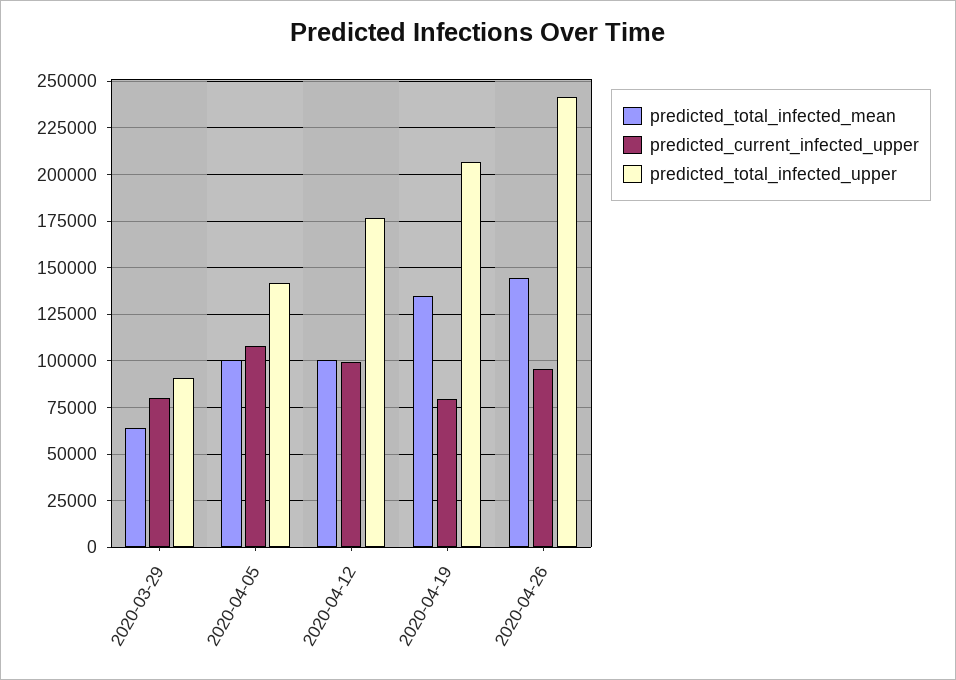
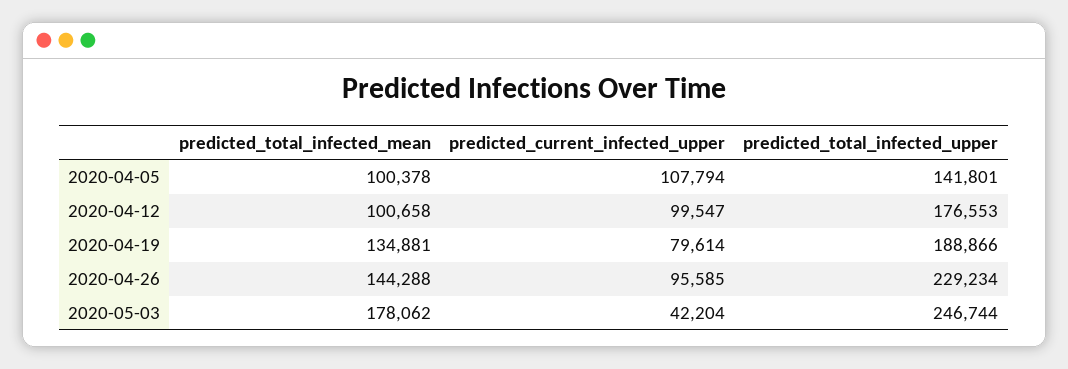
predicted_total_infected_mean, 2020-03-29: 65000 -> none
predicted_current_infected_upper, 2020-03-29: 80000 -> none
predicted_total_infected_upper, 2020-03-29: 90000 -> none
predicted_total_infected_upper, 2020-04-19: 205000 -> 188866
predicted_total_infected_upper, 2020-04-26: 240000 -> 229234
predicted_total_infected_mean, 2020-05-03: none -> 178062
predicted_current_infected_upper, 2020-05-03: none -> 42204
predicted_total_infected_upper, 2020-05-03: none -> 246744

